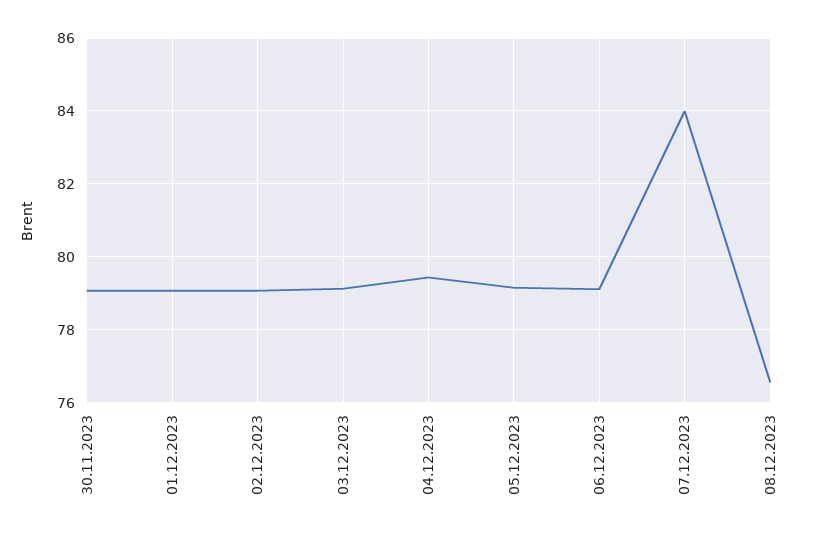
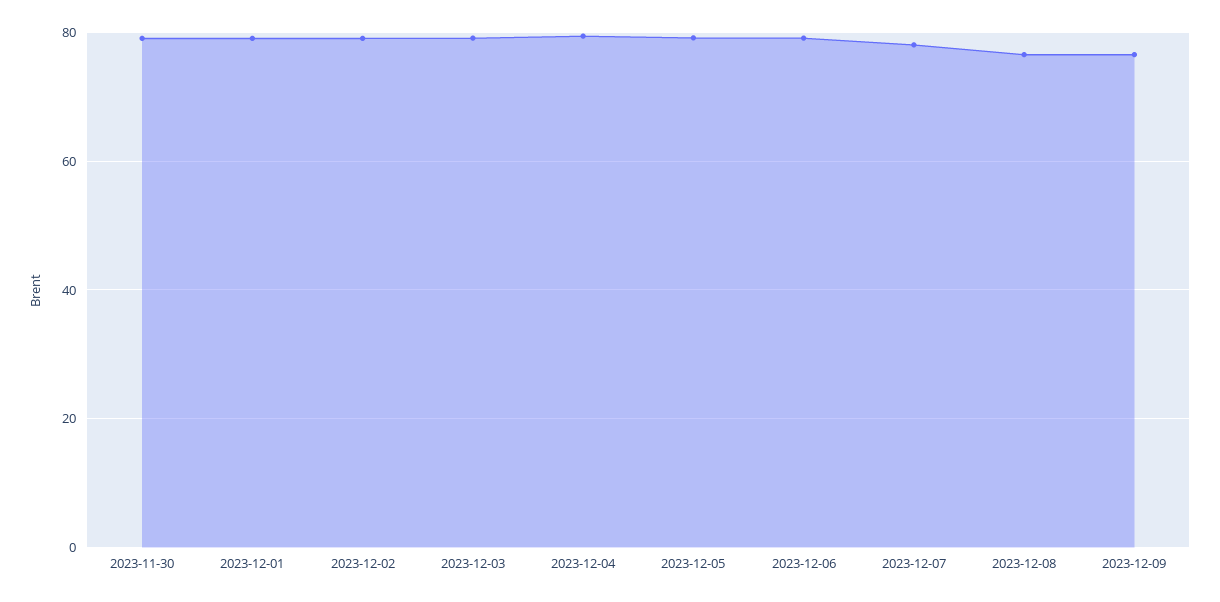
07.12.2023: 84 -> 78
2023-12-09: none -> 76

